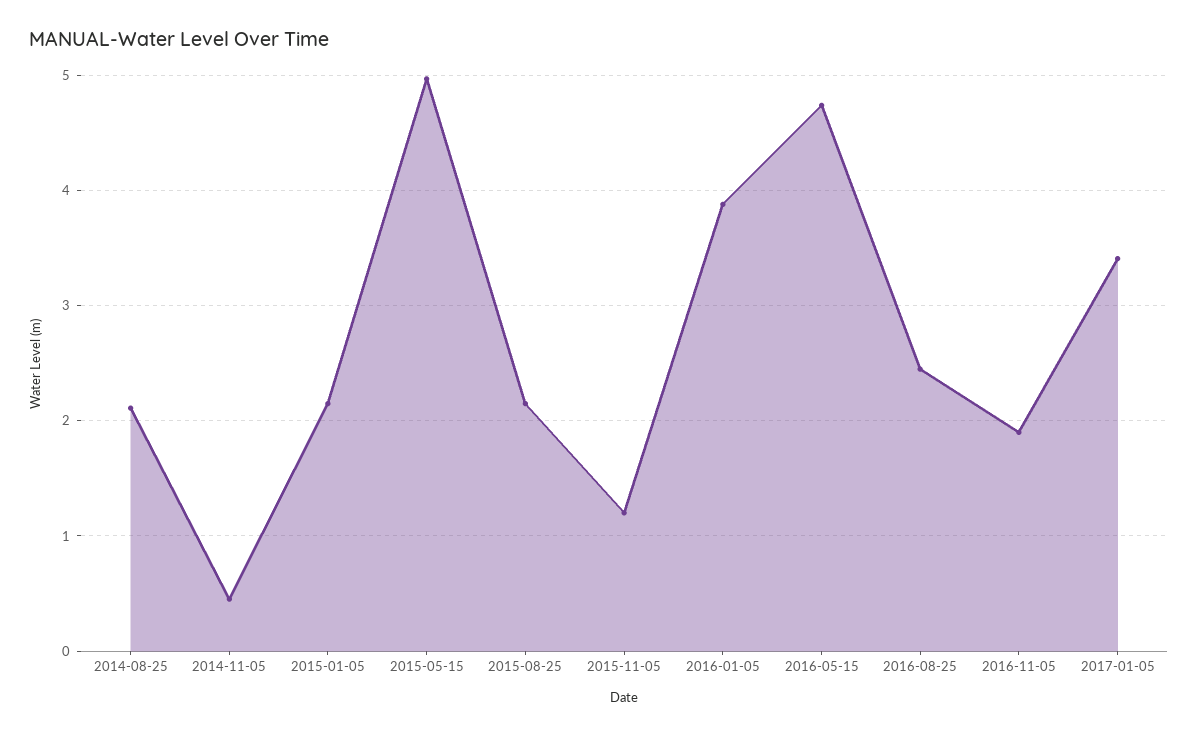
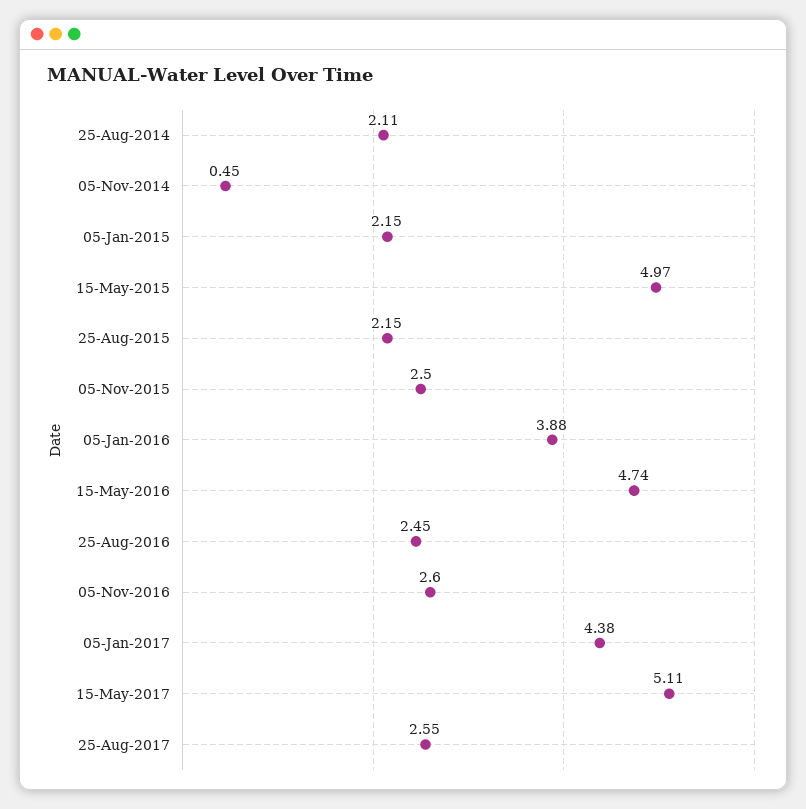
2015-11-05: 1.2 -> 2.5
2016-11-05: 1.9 -> 2.6
2017-01-05: 3.4 -> 4.38
15-May-2017: none -> 5.11
25-Aug-2017: none -> 2.55

